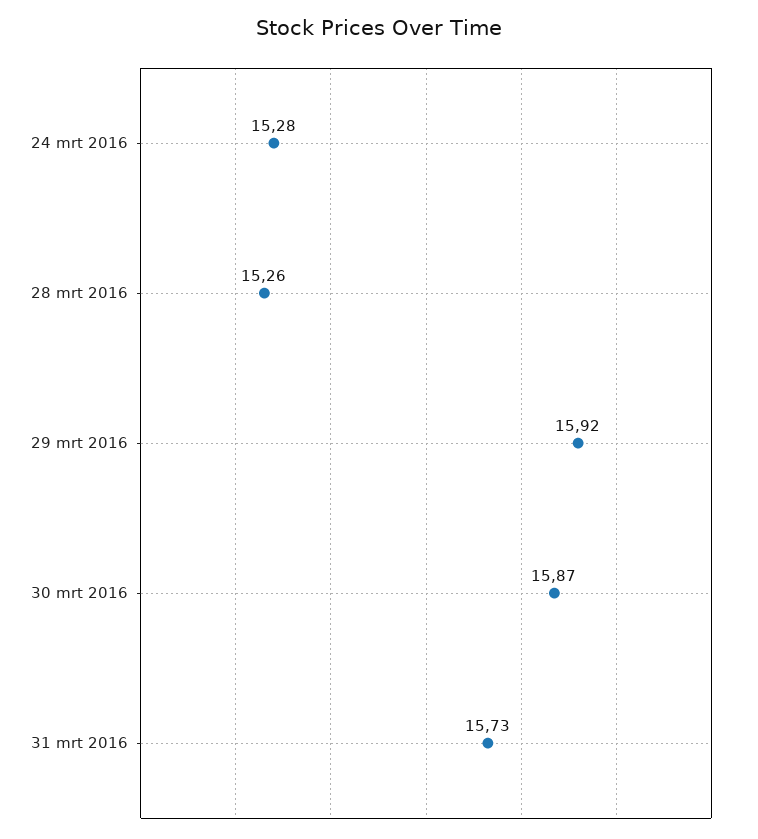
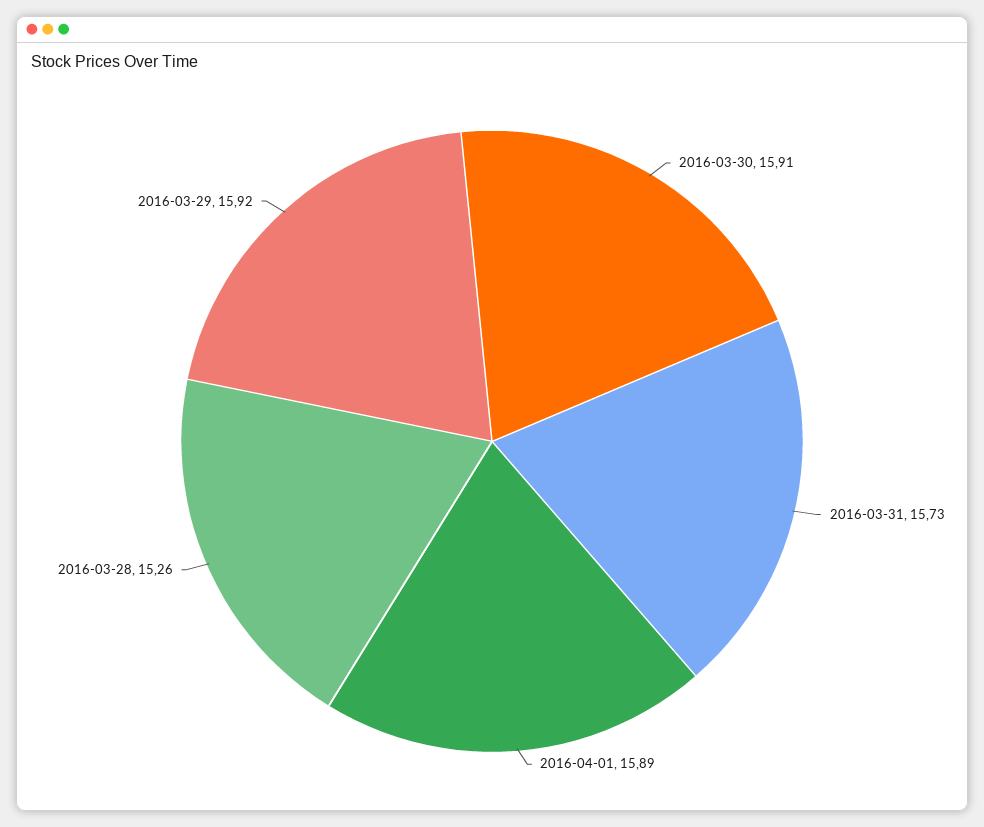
24 mrt 2016: 15.28 -> none
30 mrt 2016: 15.87 -> 15.91
2016-04-01: none -> 15.89

